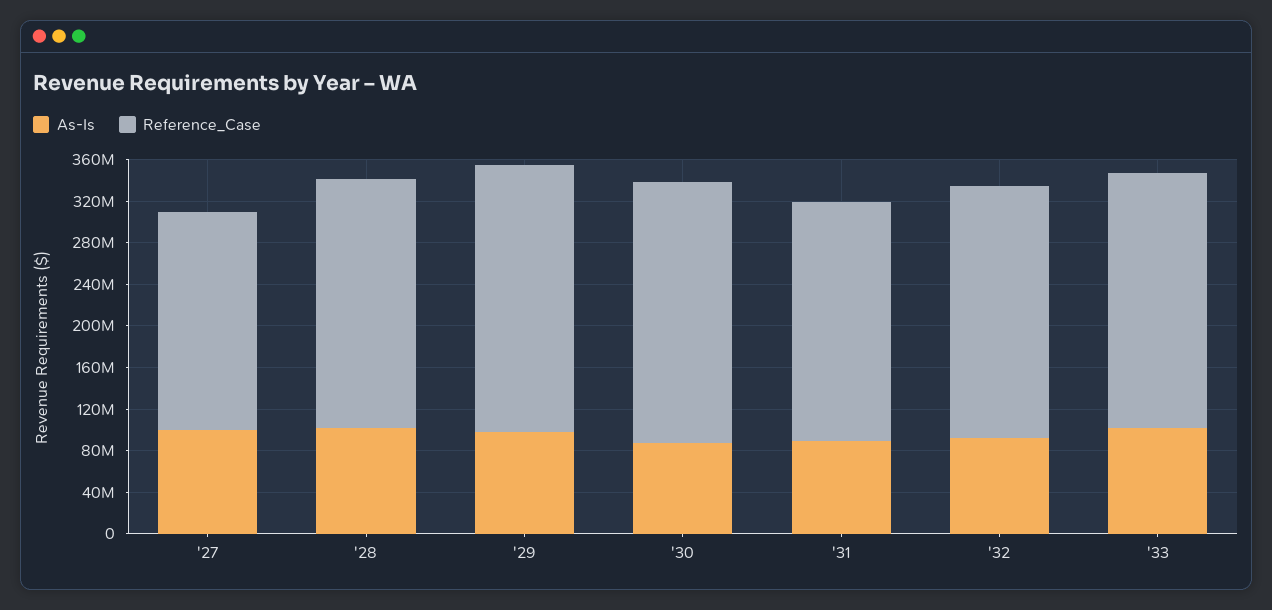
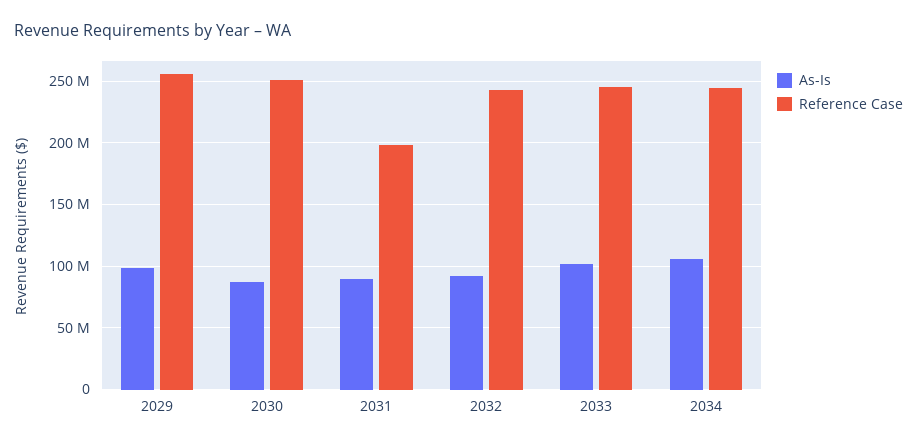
As-Is, '27: 100000000 -> none
Reference_Case, '27: 210000000 -> none
As-Is, '28: 100000000 -> none
Reference_Case, '28: 240000000 -> none
Reference_Case, '31: 230000000 -> 200000000
As-Is, 2034: none -> 105000000
Reference_Case, 2034: none -> 245000000

